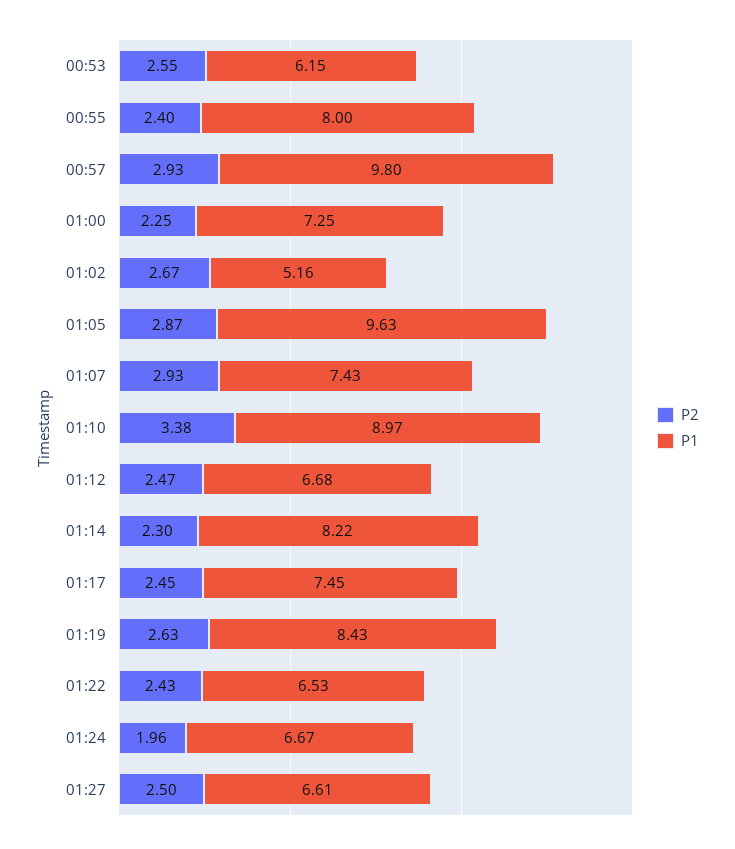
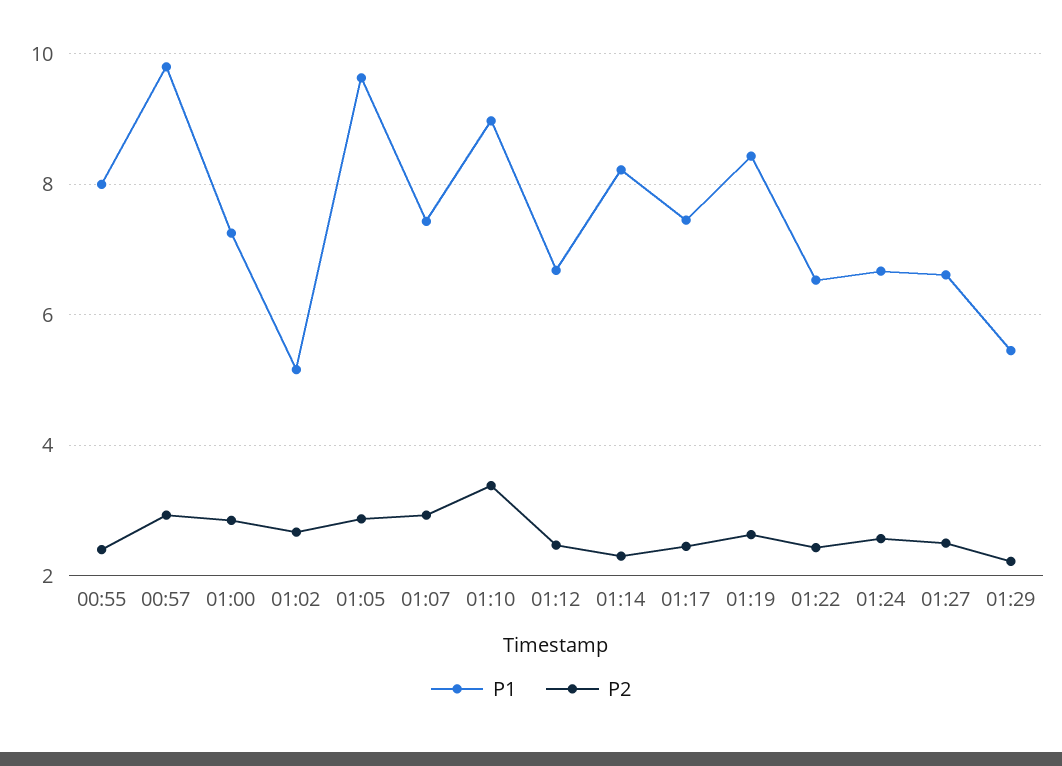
P2, 00:53: 2.55 -> none
P1, 00:53: 6.15 -> none
P2, 01:00: 2.25 -> 2.8
P2, 01:24: 1.96 -> 2.6
P1, 01:29: none -> 5.4
P2, 01:29: none -> 2.2

